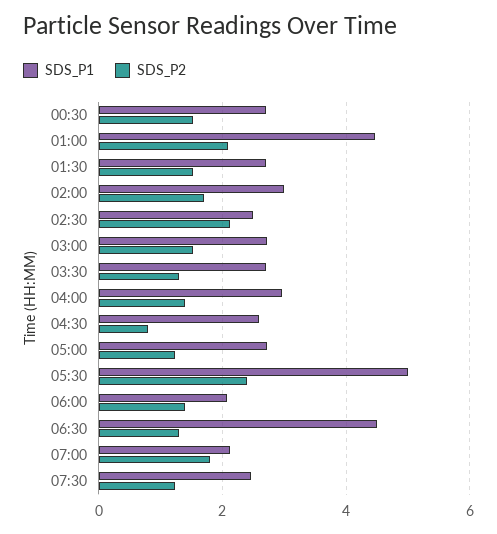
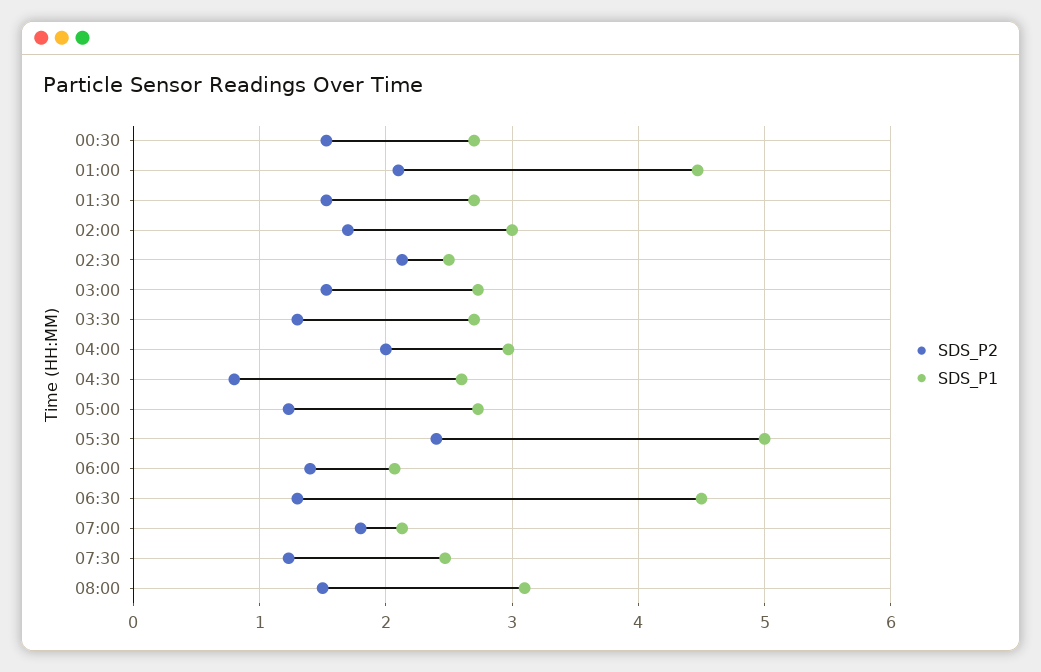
SDS_P2, 04:00: 1.4 -> 2
SDS_P2, 08:00: none -> 1.5
SDS_P1, 08:00: none -> 3.1

